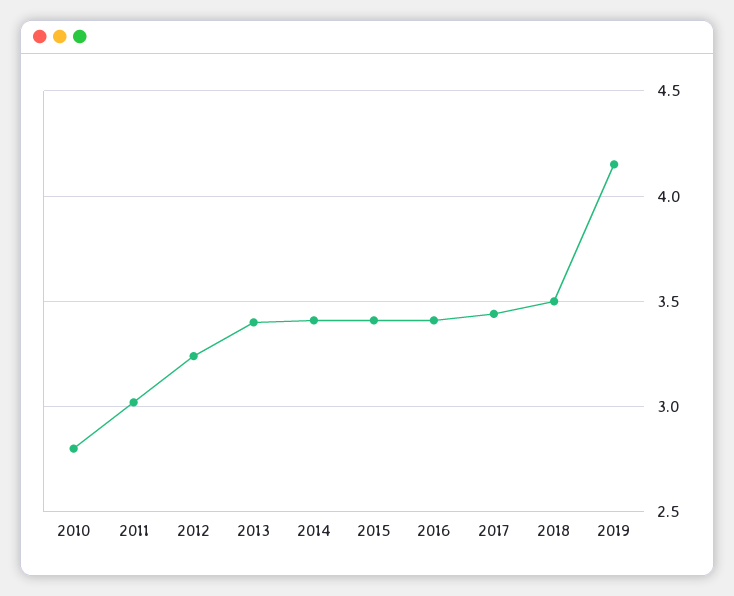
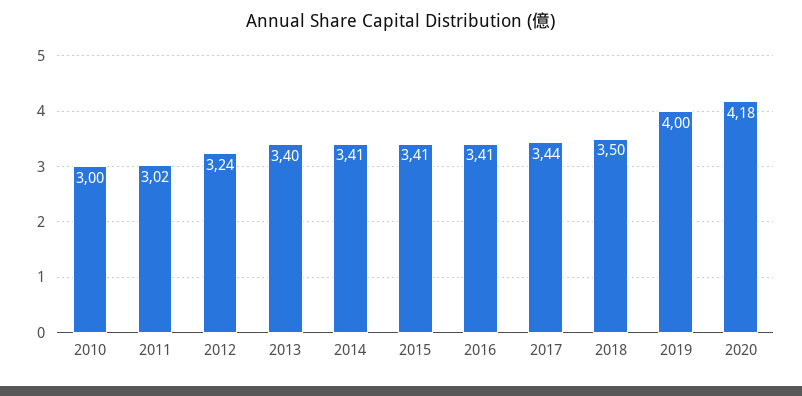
2010: 2.8 -> 3
2019: 4.15 -> 4
2020: none -> 4.18

